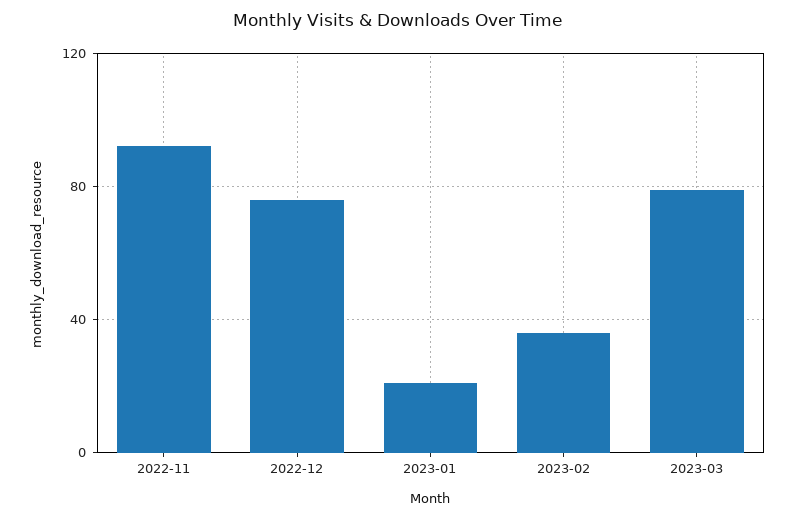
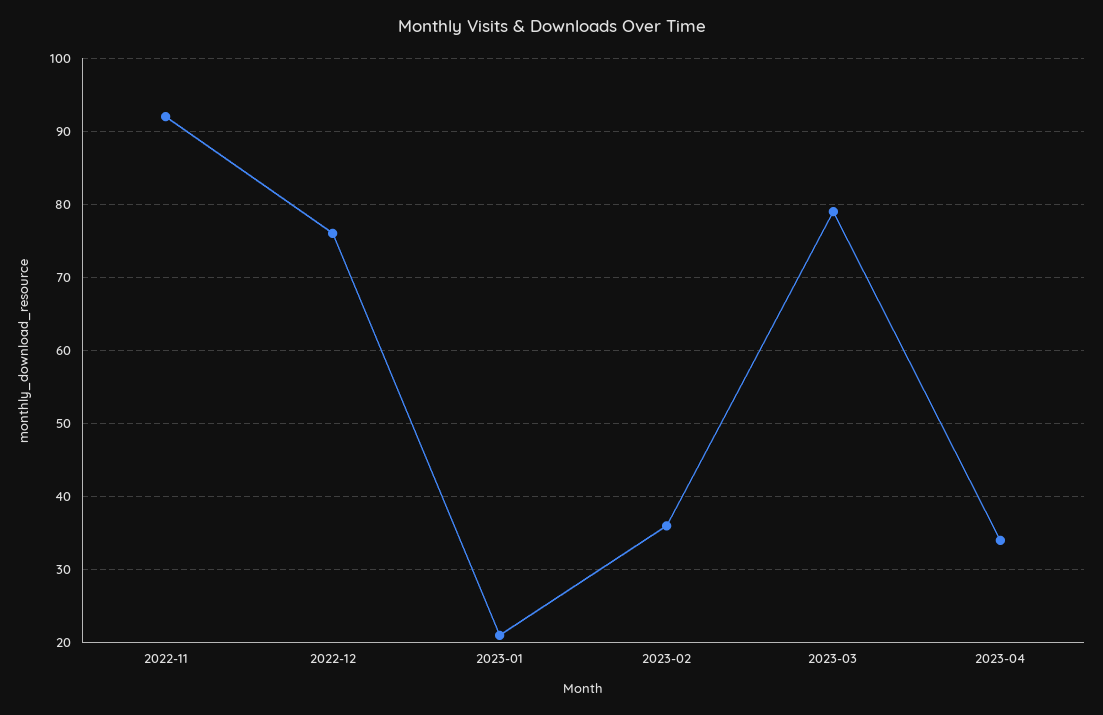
2023-04: none -> 34

